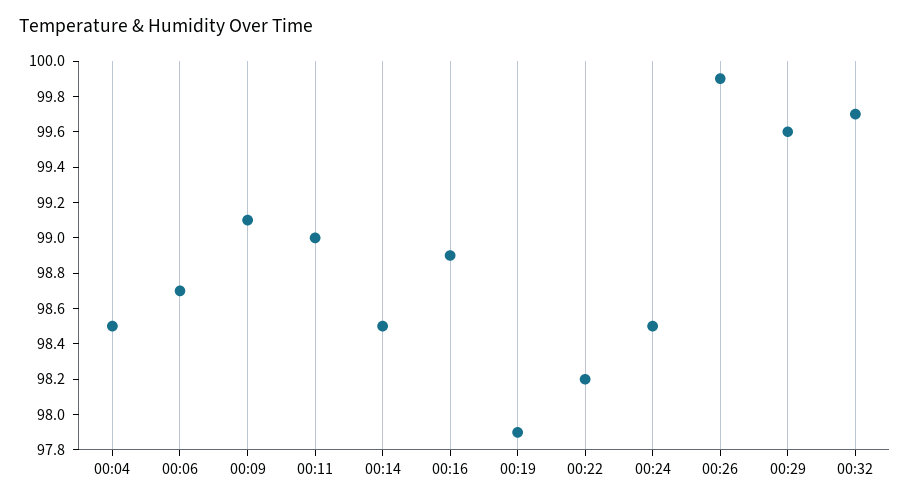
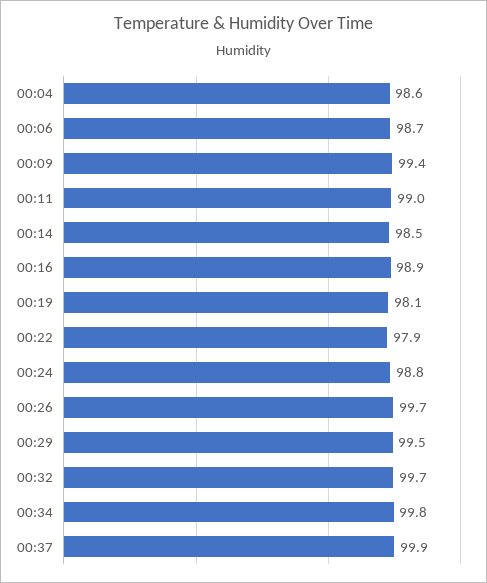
00:04: 98.5 -> 98.6
00:09: 99.1 -> 99.4
00:19: 97.9 -> 98.1
00:22: 98.2 -> 97.9
00:24: 98.5 -> 98.8
00:26: 99.9 -> 99.7
00:29: 99.6 -> 99.5
00:34: none -> 99.8
00:37: none -> 99.9

